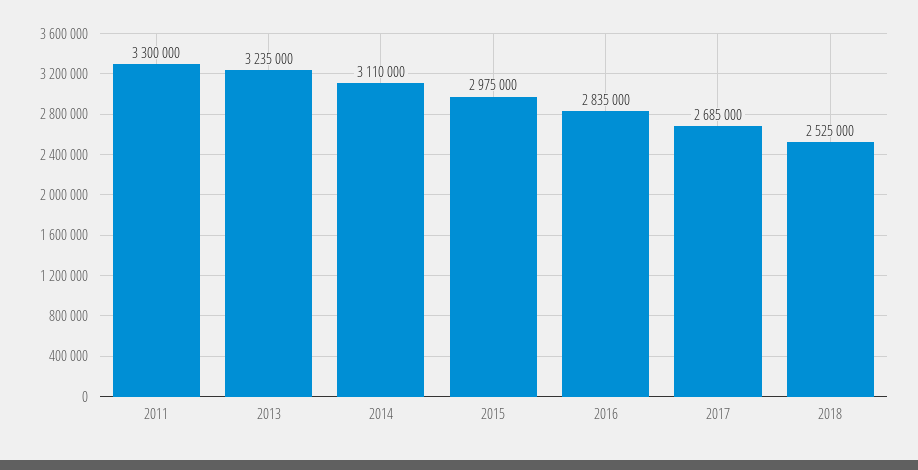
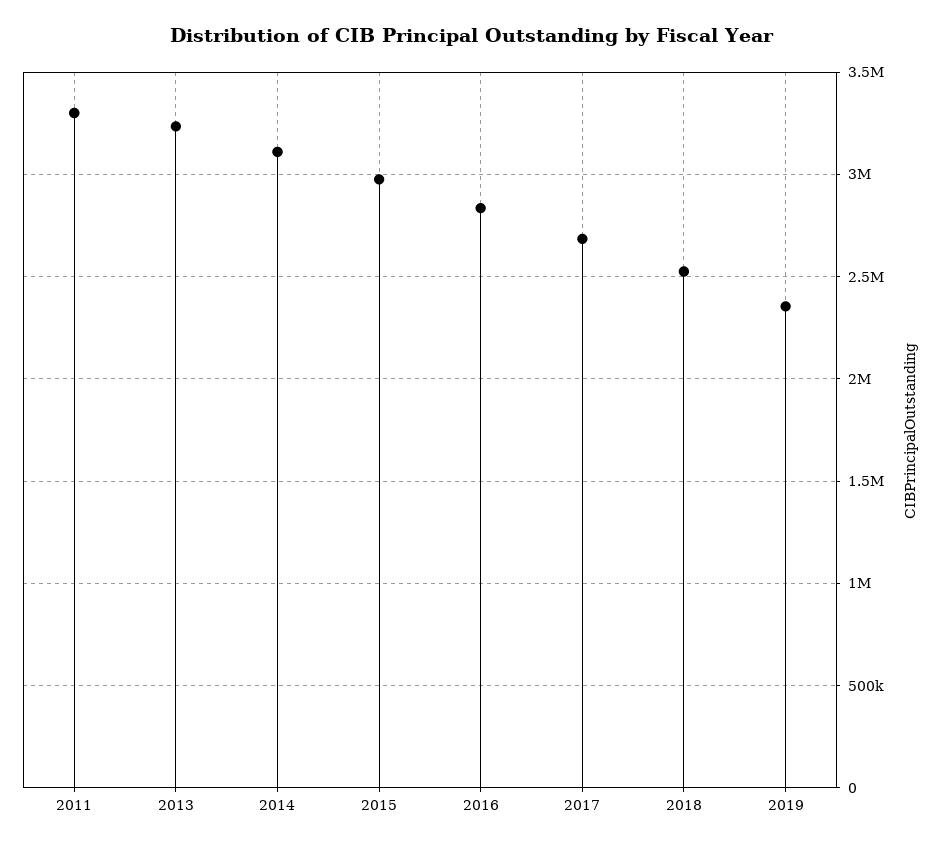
2019: none -> 2350000

